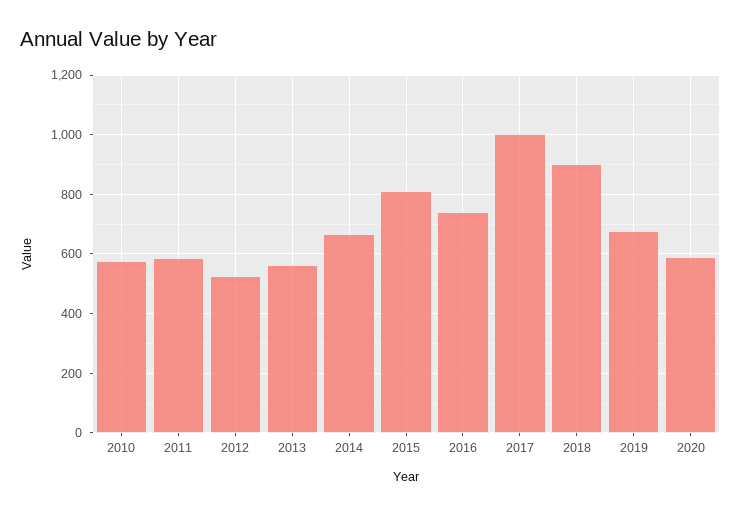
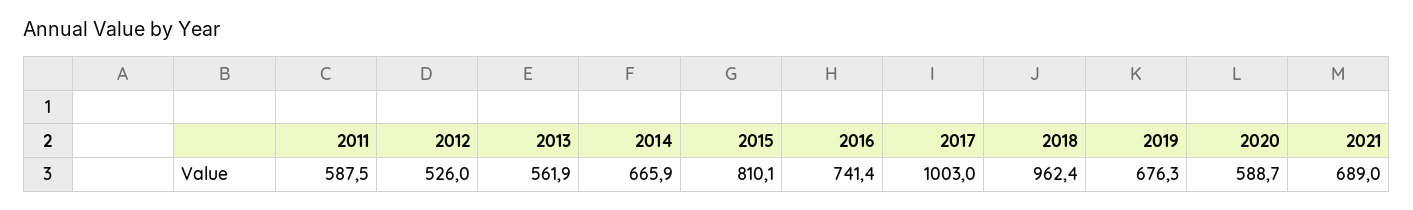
2010: 575 -> none
2018: 900 -> 962.4
2021: none -> 689

